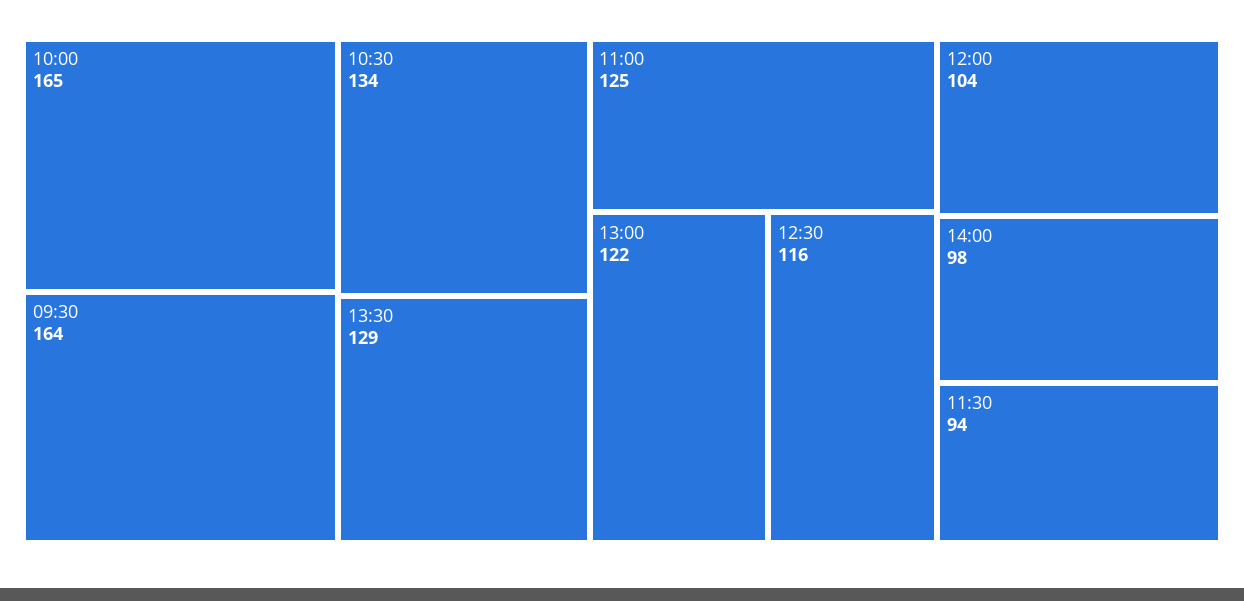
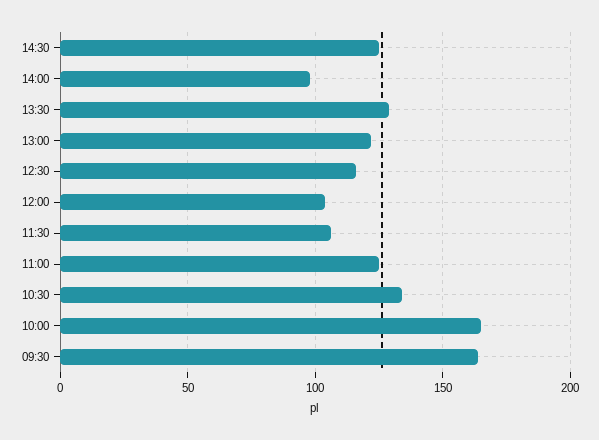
11:30: 94 -> 105
14:30: none -> 125

